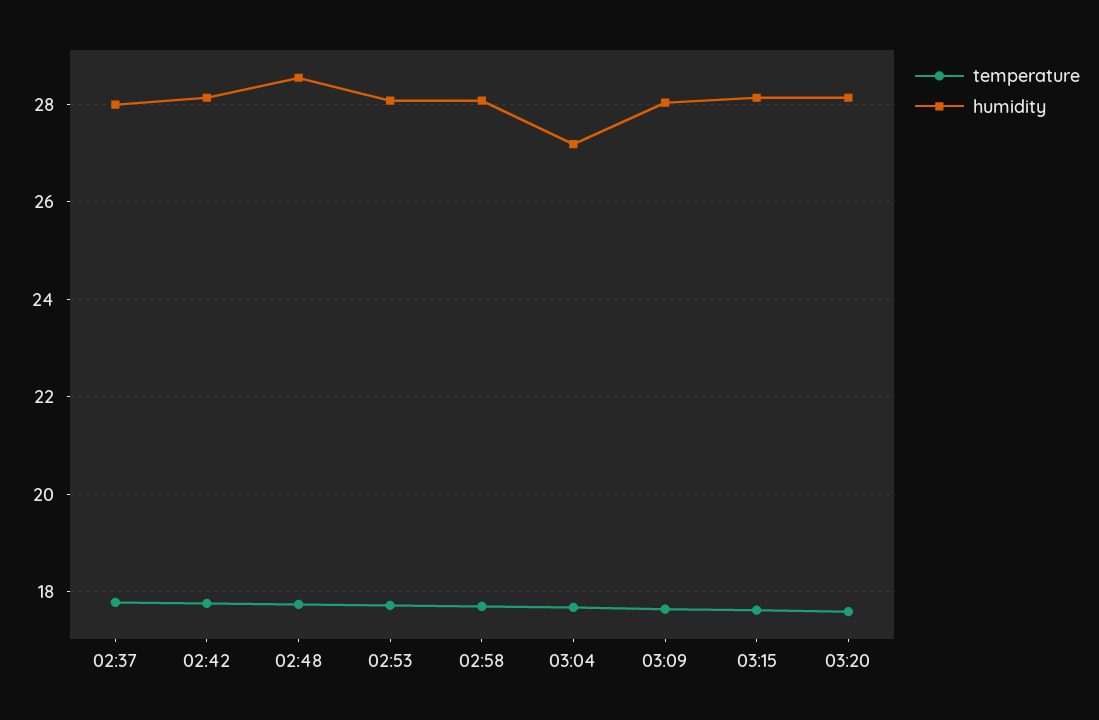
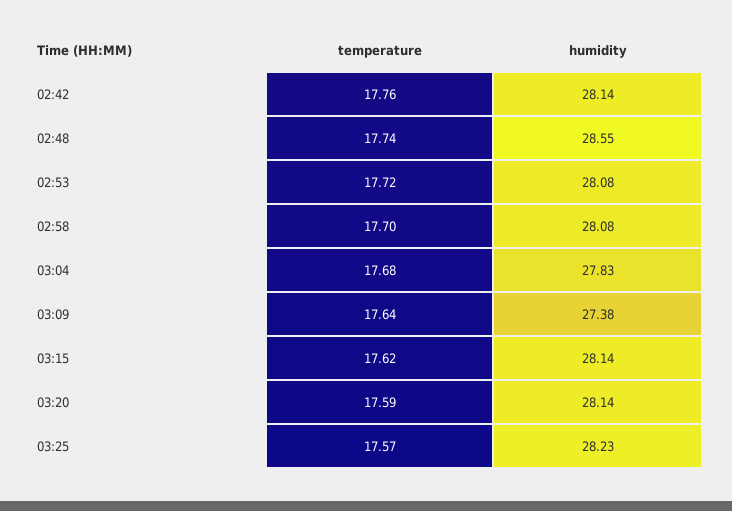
temperature, 02:37: 17.8 -> none
humidity, 02:37: 28 -> none
humidity, 03:04: 27.2 -> 27.83
humidity, 03:09: 28 -> 27.38
temperature, 03:25: none -> 17.57
humidity, 03:25: none -> 28.23

